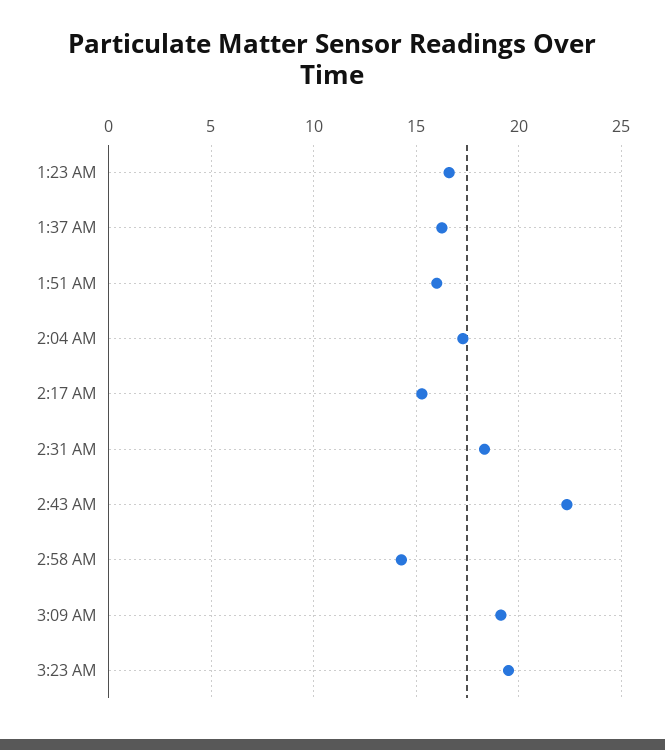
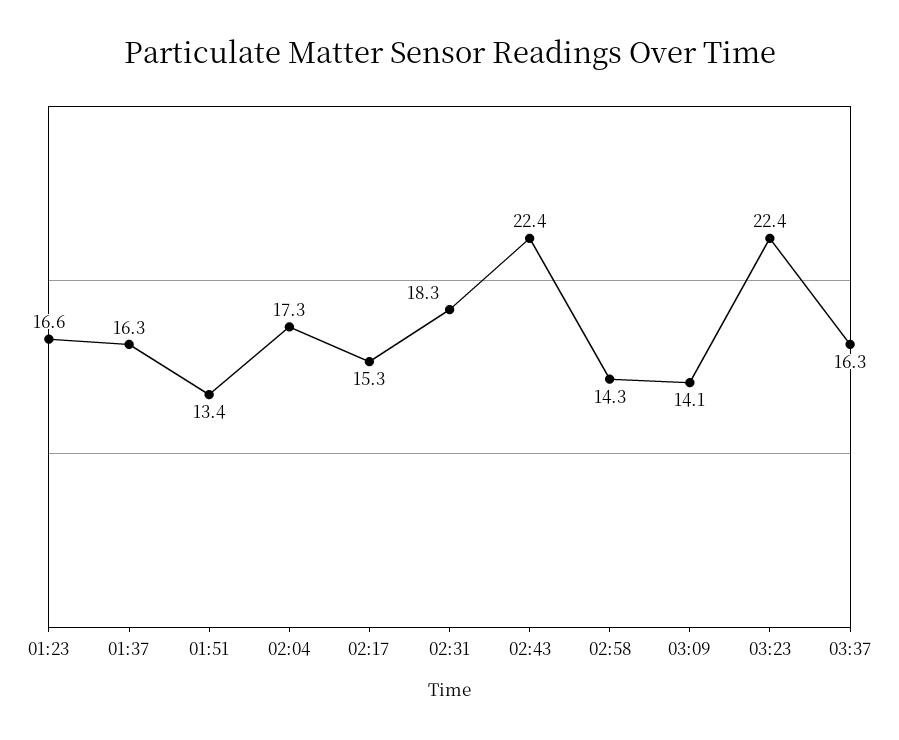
1:51 AM: 16 -> 13.4
3:09 AM: 19 -> 14.1
3:23 AM: 19.5 -> 22.4
03:37: none -> 16.3

